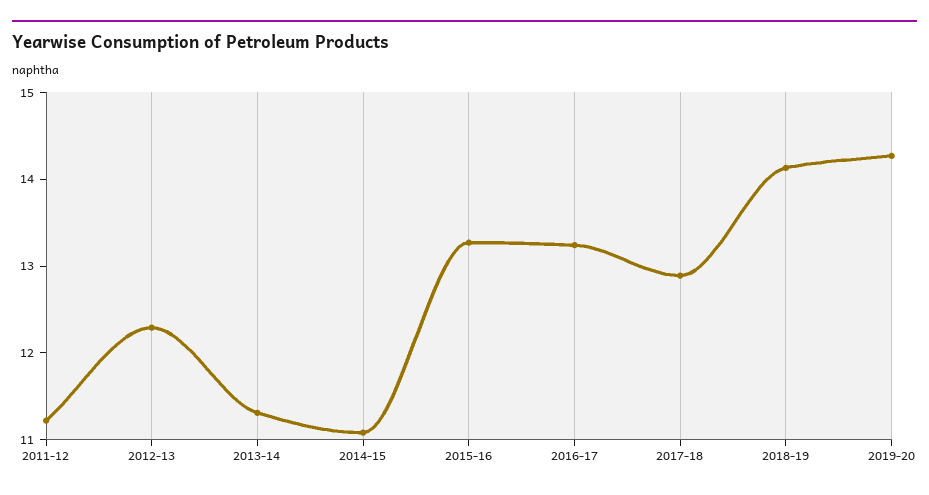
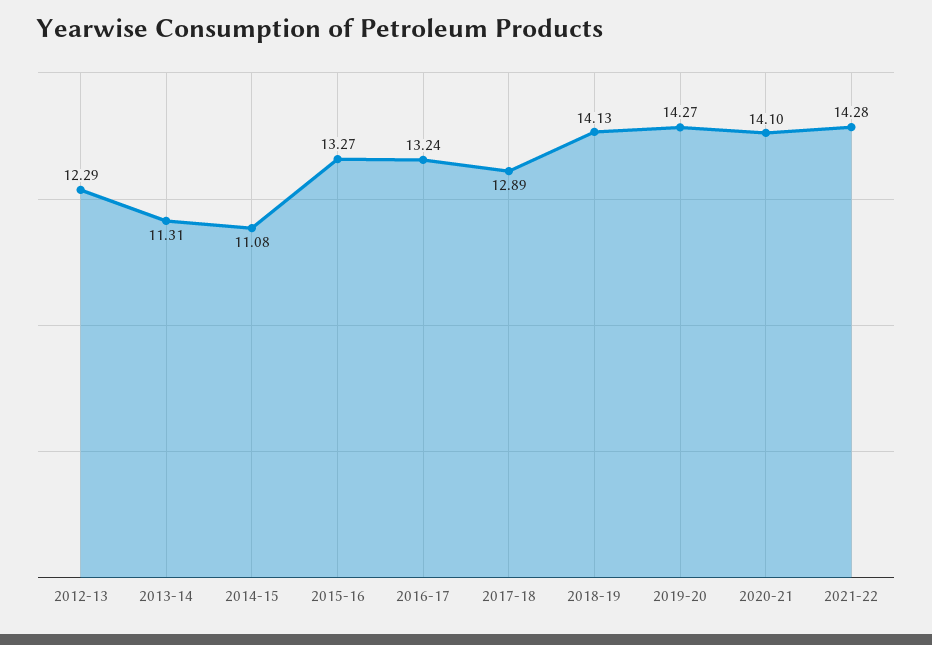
2011-12: 11.2 -> none
2020-21: none -> 14.1
2021-22: none -> 14.28

